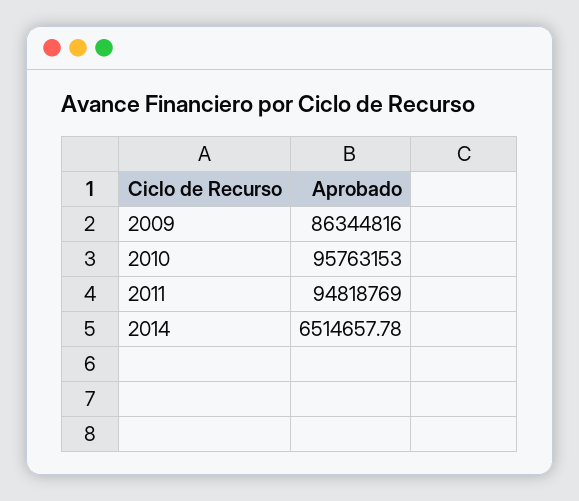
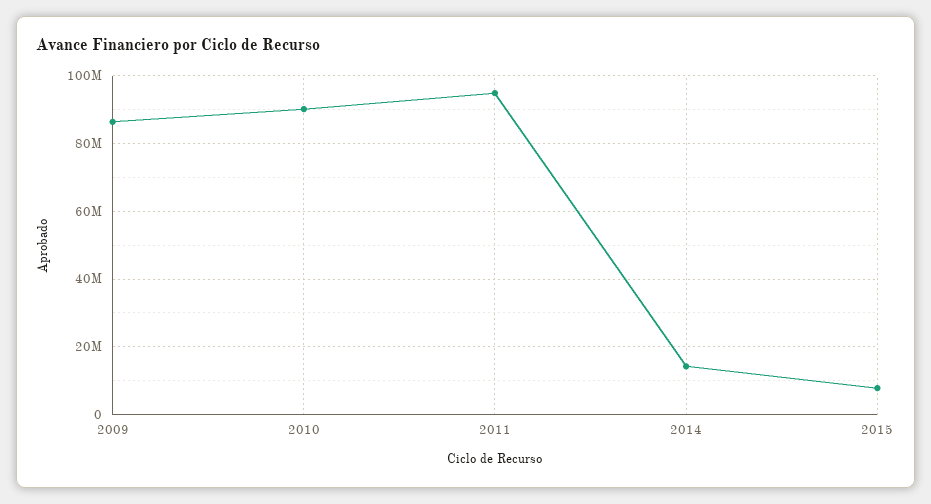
2010: 95763153 -> 90000000
2014: 6514657.78 -> 14000000
2015: none -> 8000000

